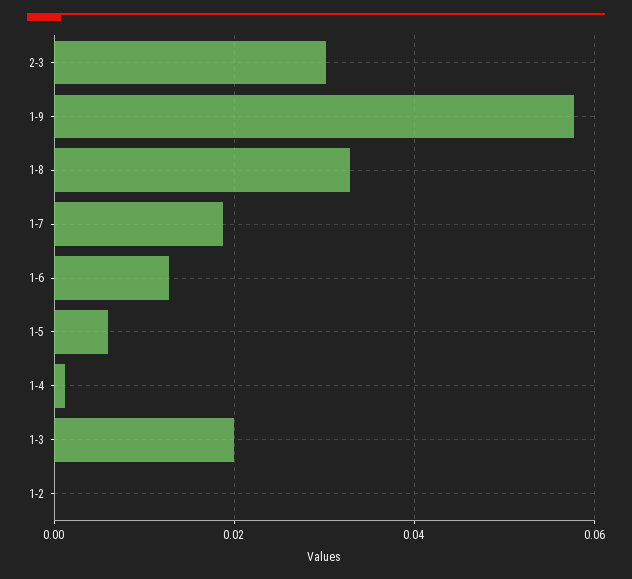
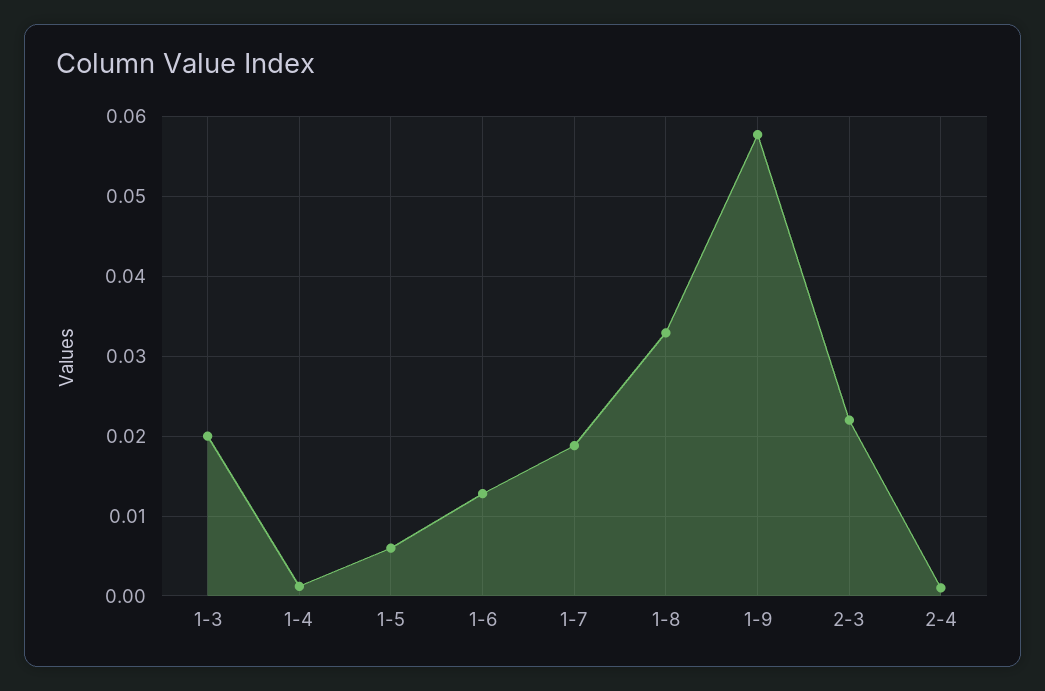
2-3: 0.03 -> 0.022
1-2: 0 -> none
2-4: none -> 0.001

